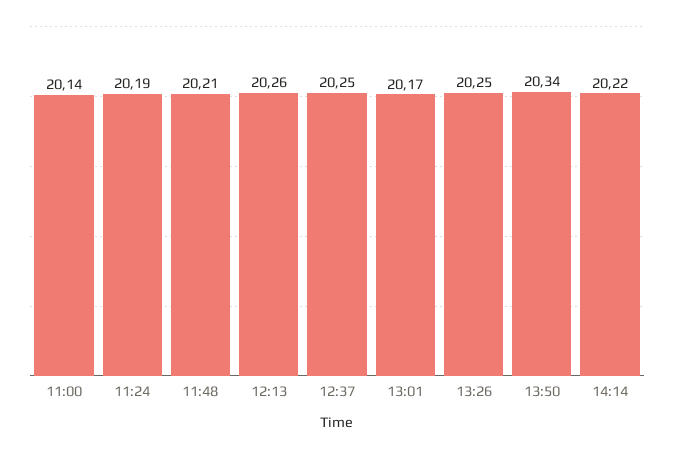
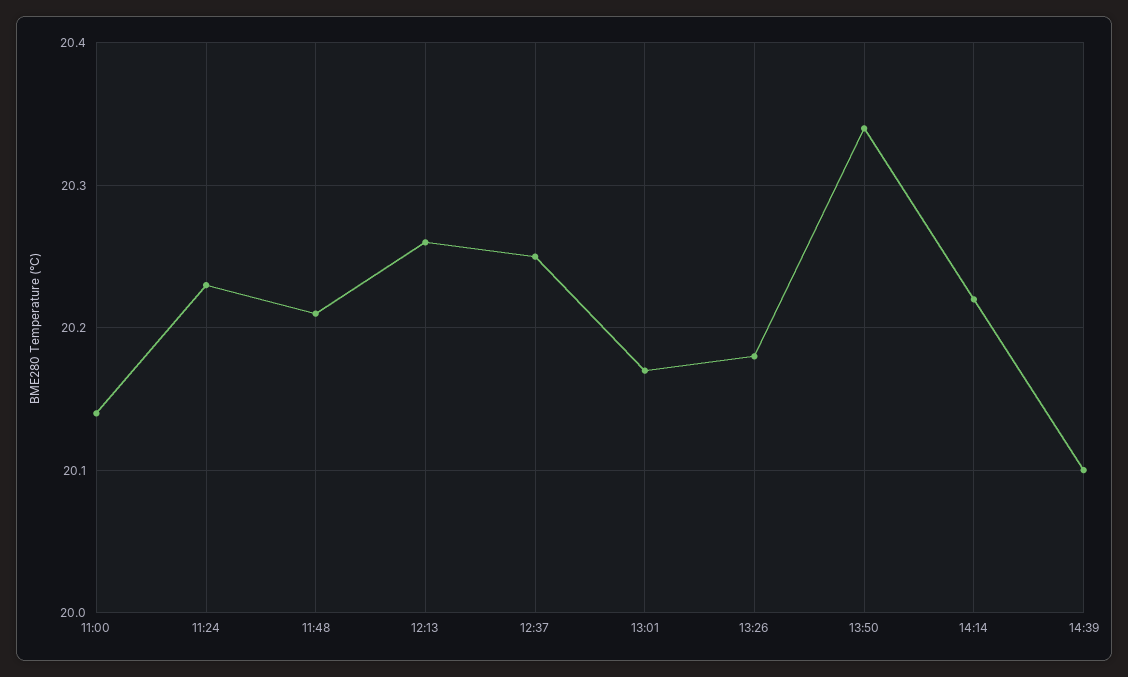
11:24: 20.19 -> 20.23
13:26: 20.25 -> 20.18
14:39: none -> 20.1

